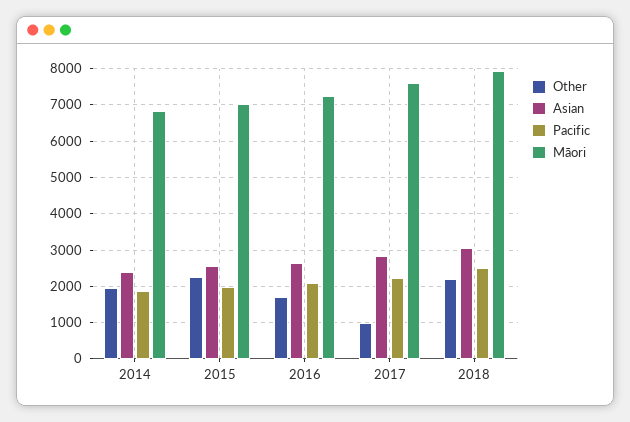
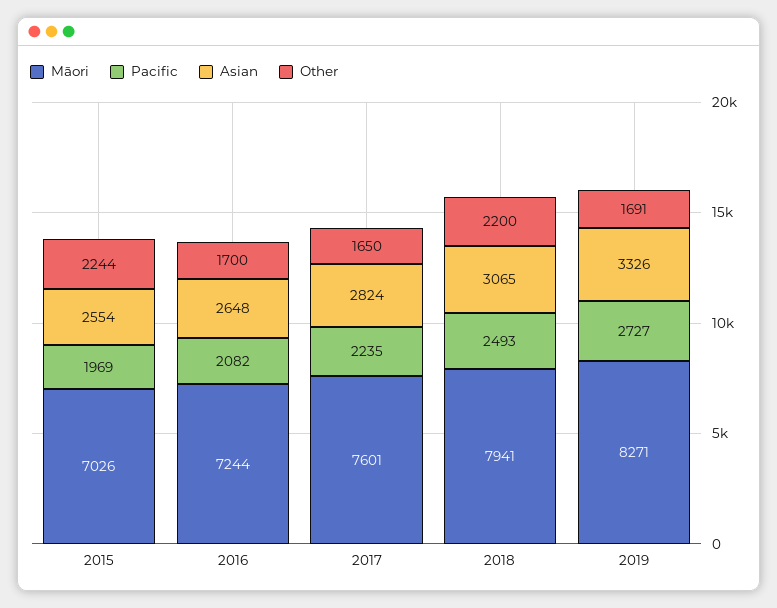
Other, 2014: 2000 -> none
Asian, 2014: 2400 -> none
Pacific, 2014: 1800 -> none
Māori, 2014: 6800 -> none
Other, 2017: 1000 -> 1650
Māori, 2019: none -> 8271
Pacific, 2019: none -> 2727
Asian, 2019: none -> 3326
Other, 2019: none -> 1691

